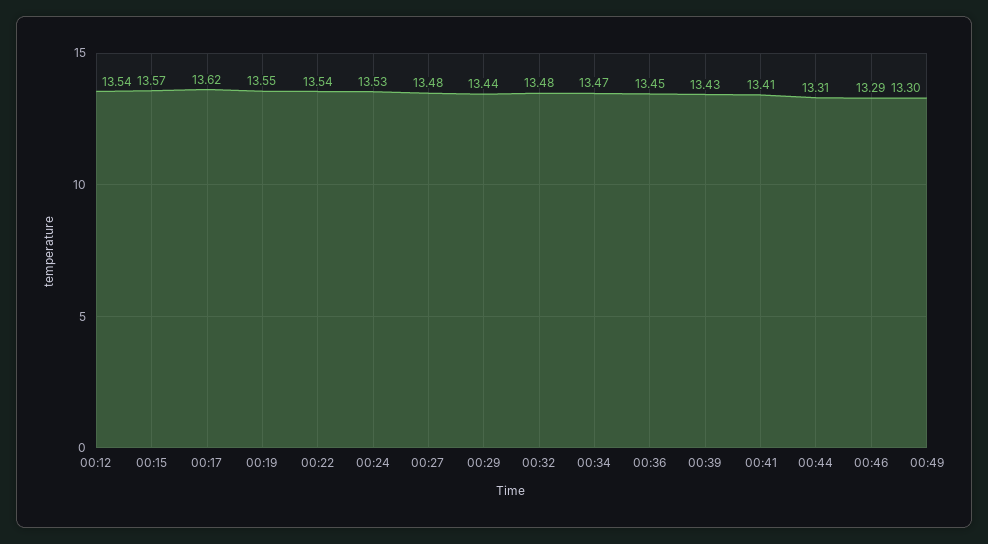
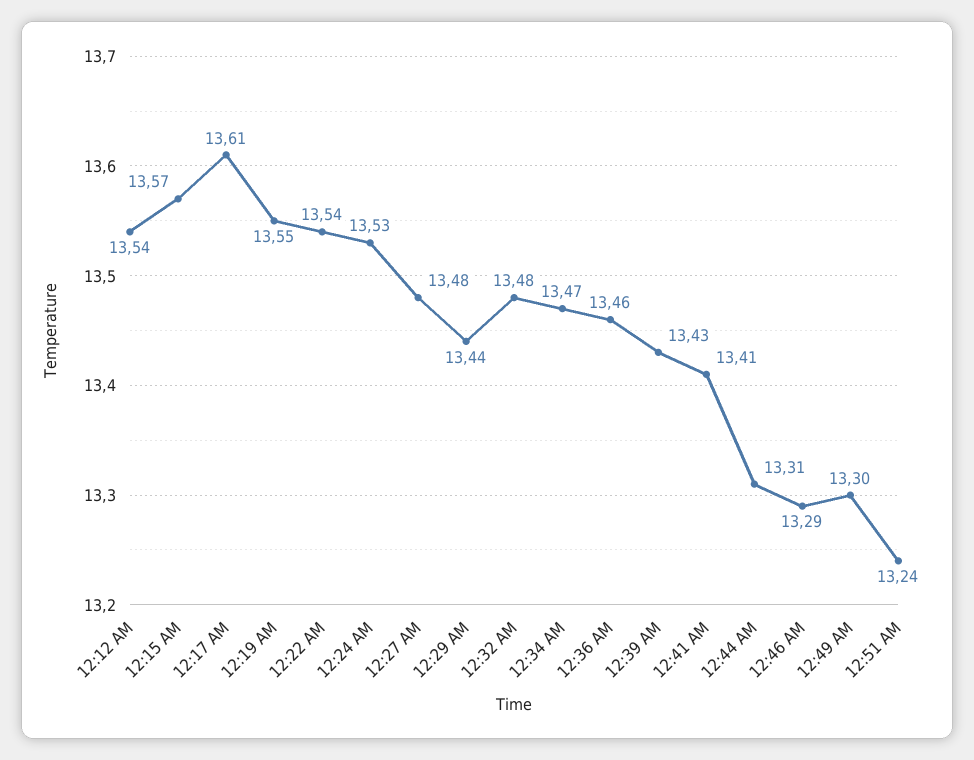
00:17: 13.62 -> 13.61
00:36: 13.45 -> 13.46
12:51 AM: none -> 13.24

